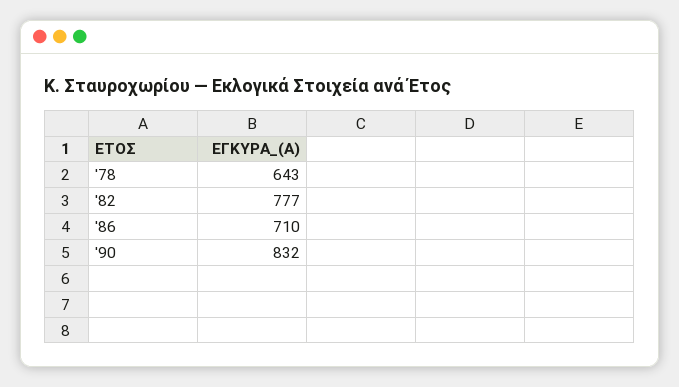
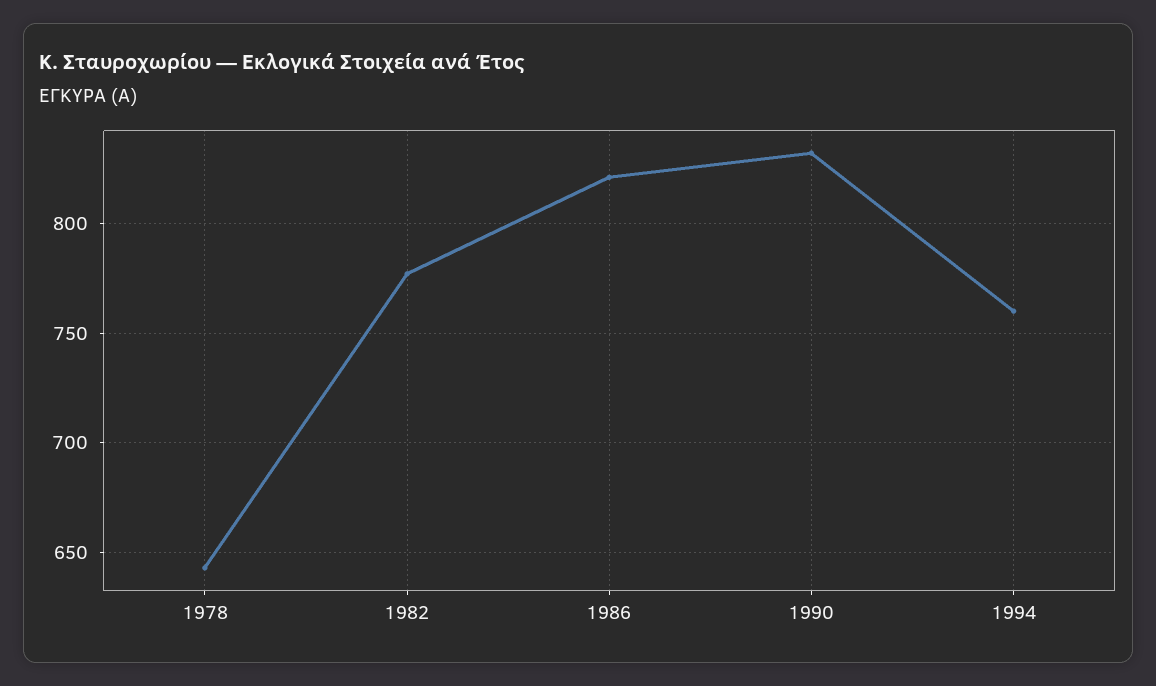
'86: 710 -> 820
1994: none -> 760

